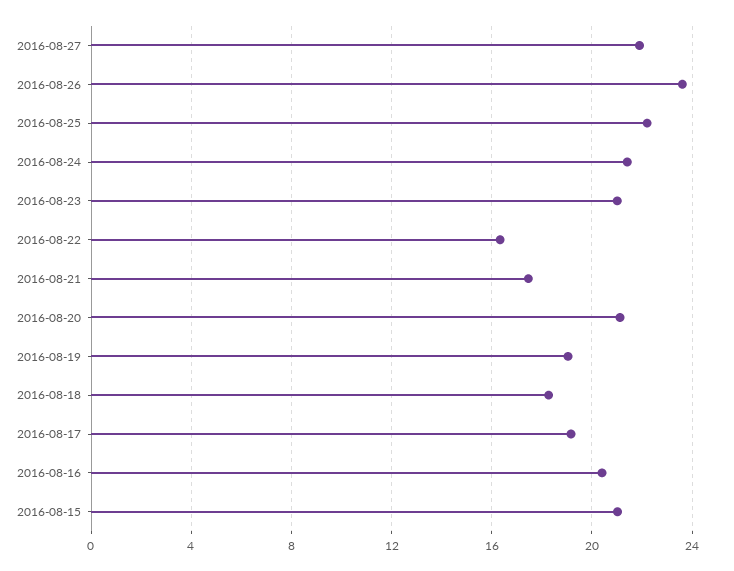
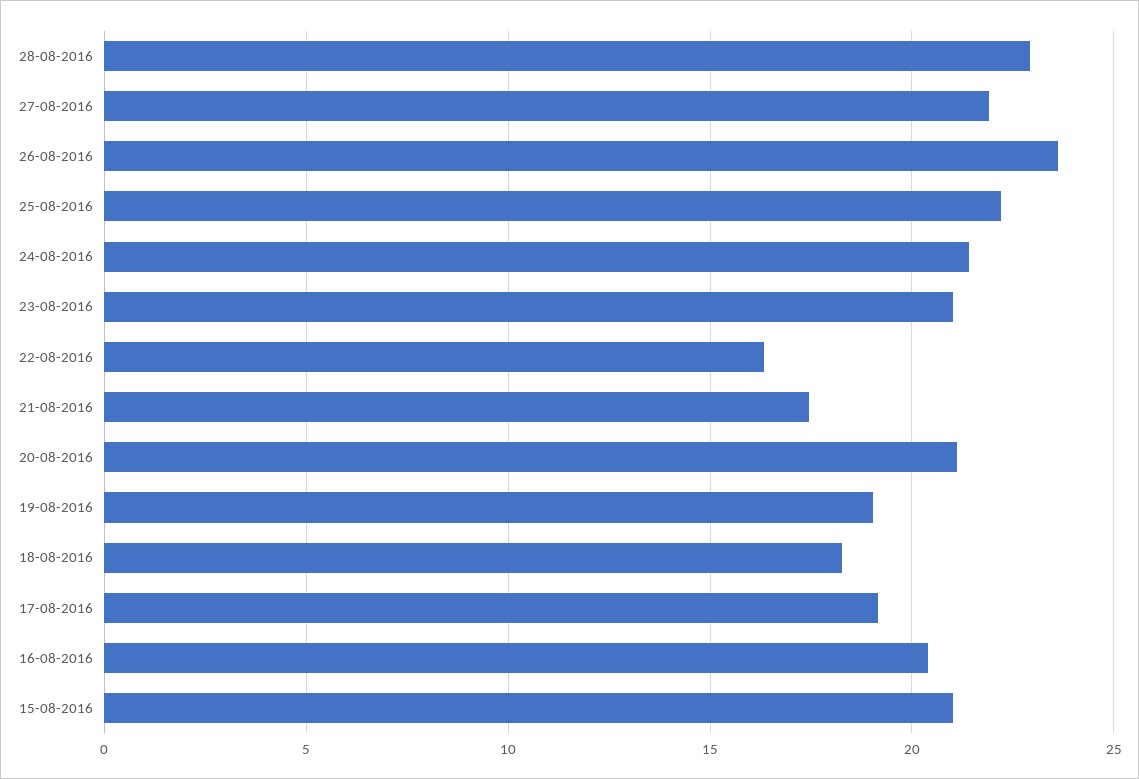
28-08-2016: none -> 23

